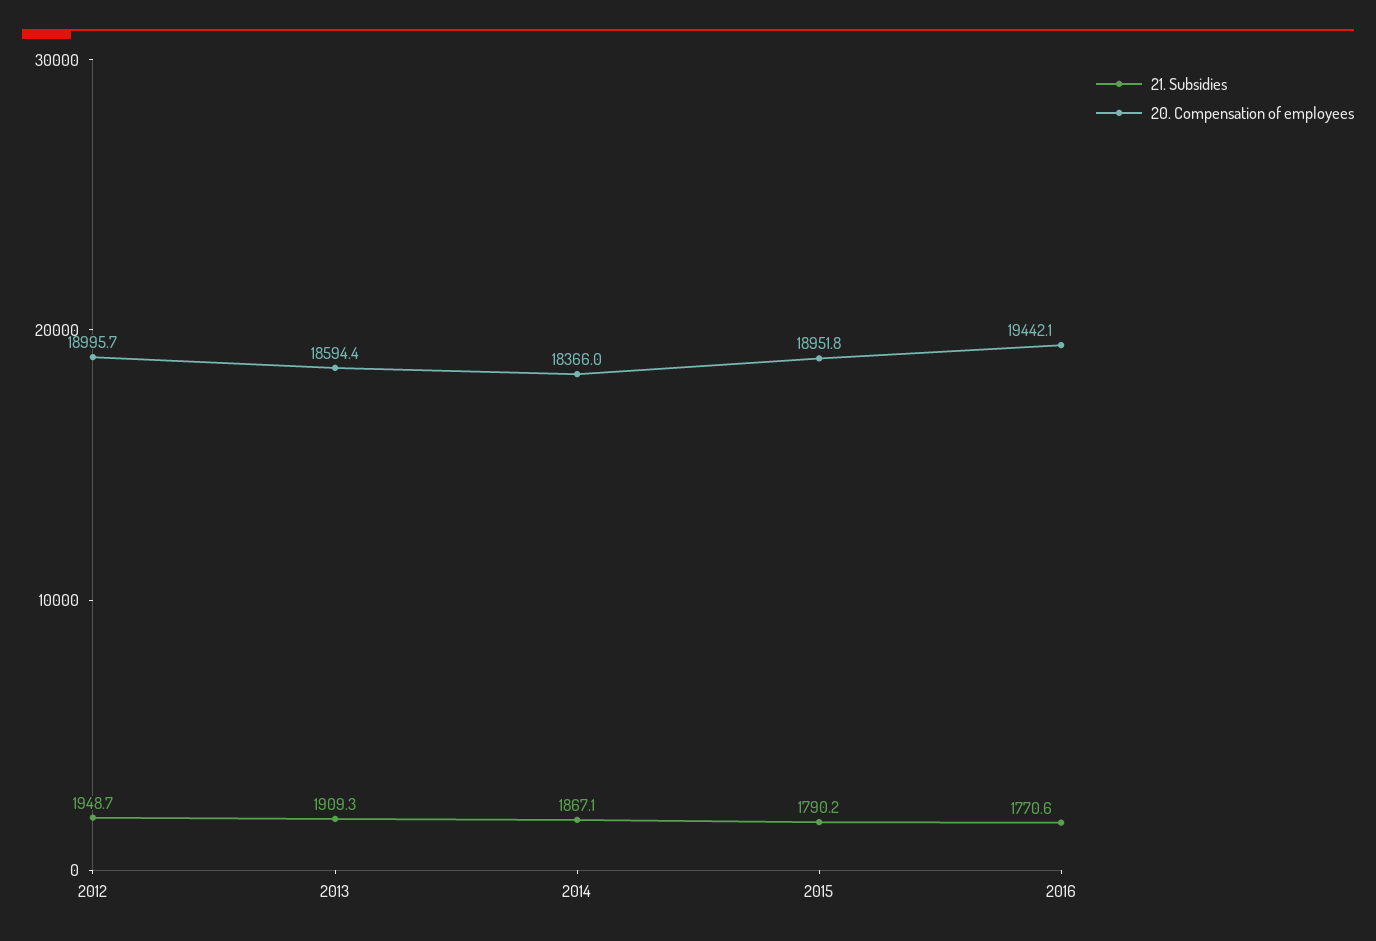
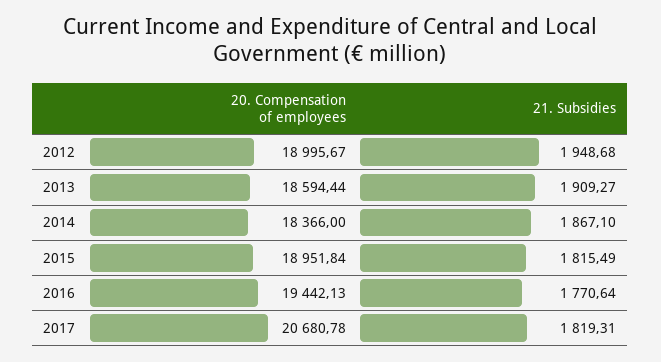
21. Subsidies, 2015: 1790.2 -> 1815.49
20. Compensation of employees, 2017: none -> 20680.78
21. Subsidies, 2017: none -> 1819.31

